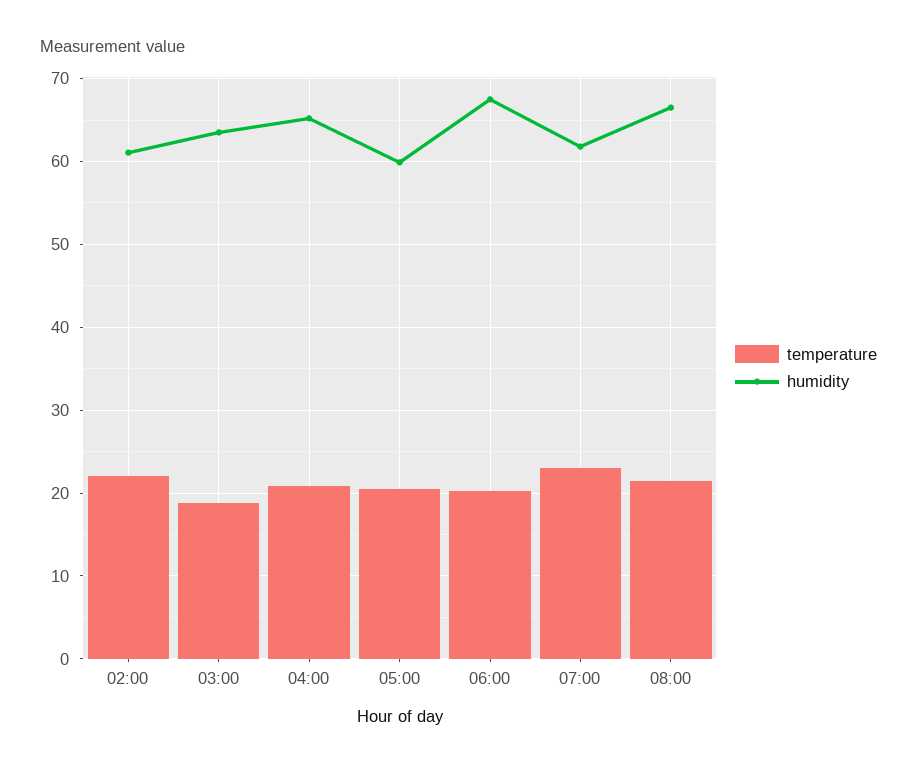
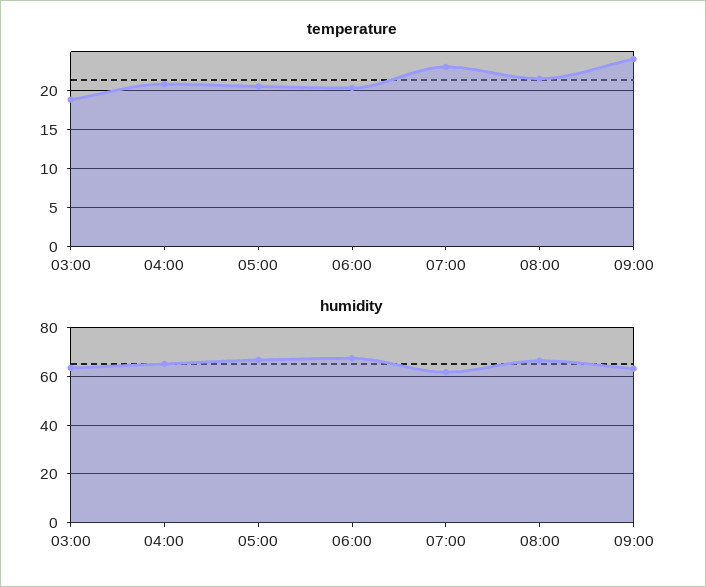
temperature, 02:00: 22 -> none
humidity, 02:00: 61 -> none
humidity, 05:00: 60 -> 67.5
temperature, 09:00: none -> 24
humidity, 09:00: none -> 62.5

